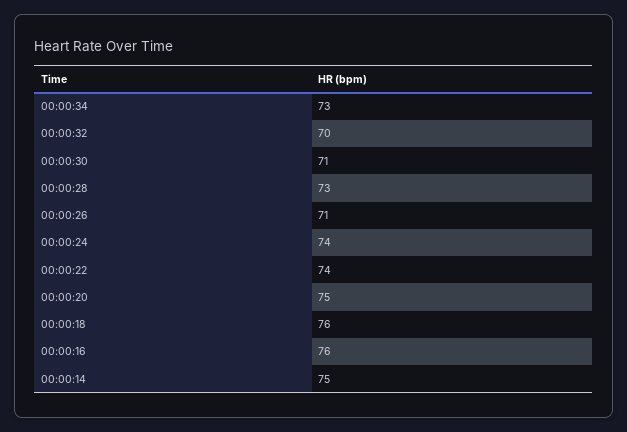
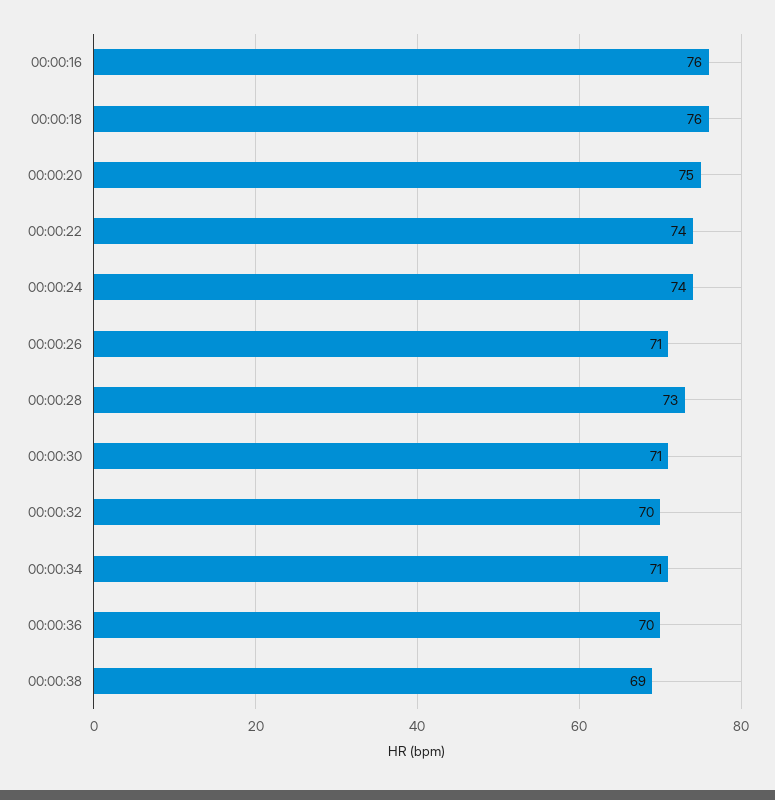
00:00:34: 73 -> 71
00:00:14: 75 -> none
00:00:36: none -> 70
00:00:38: none -> 69

